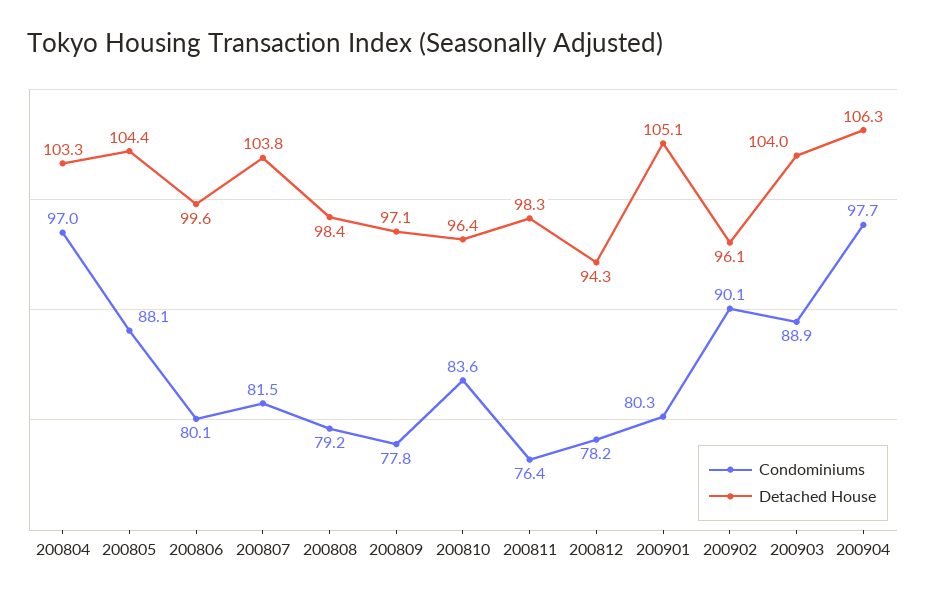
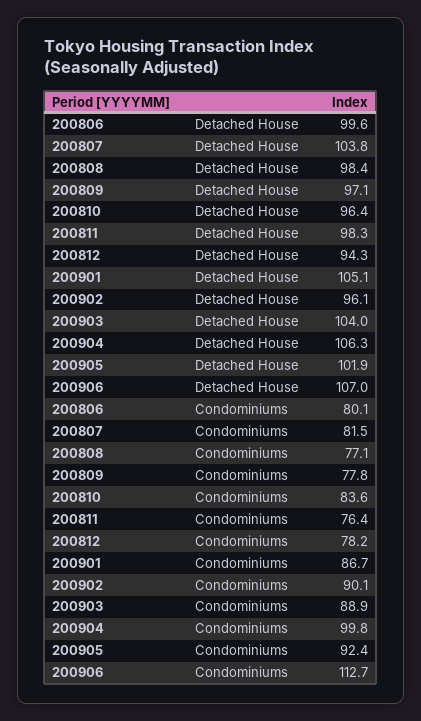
Condominiums, 200804: 97 -> none
Detached House, 200804: 103.3 -> none
Condominiums, 200805: 88.1 -> none
Detached House, 200805: 104.4 -> none
Condominiums, 200808: 79.2 -> 77.1
Condominiums, 200901: 80.3 -> 86.7
Condominiums, 200904: 97.7 -> 99.8
Detached House, 200905: none -> 101.9
Detached House, 200906: none -> 107
Condominiums, 200905: none -> 92.4
Condominiums, 200906: none -> 112.7

